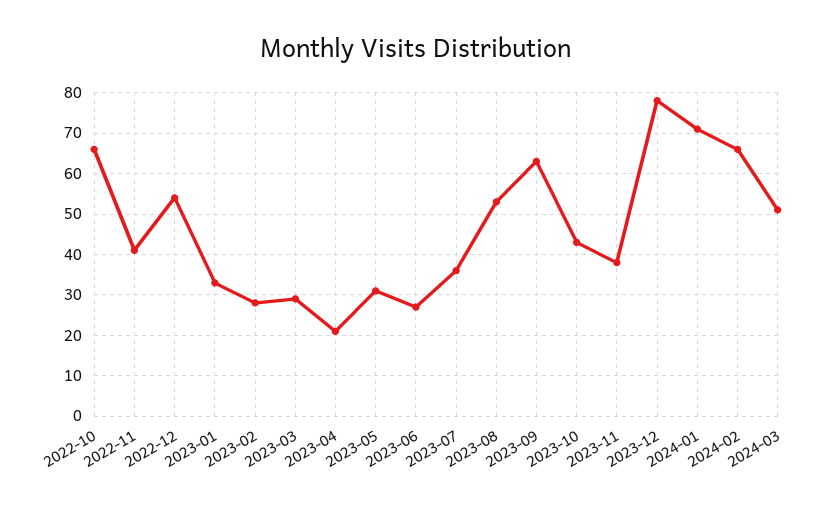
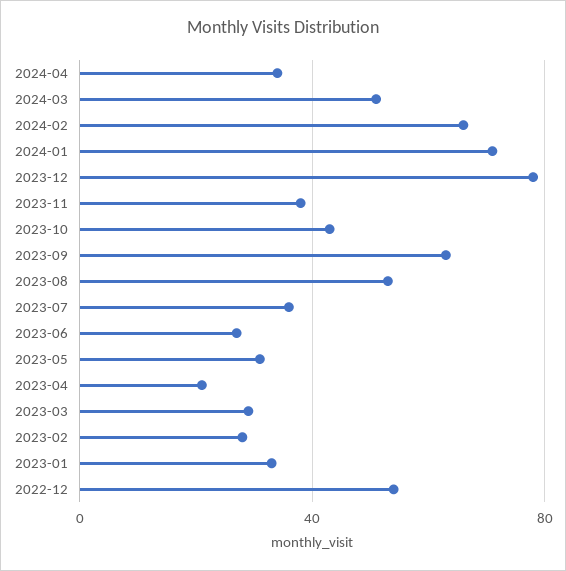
2022-10: 65 -> none
2022-11: 40 -> none
2024-04: none -> 35

